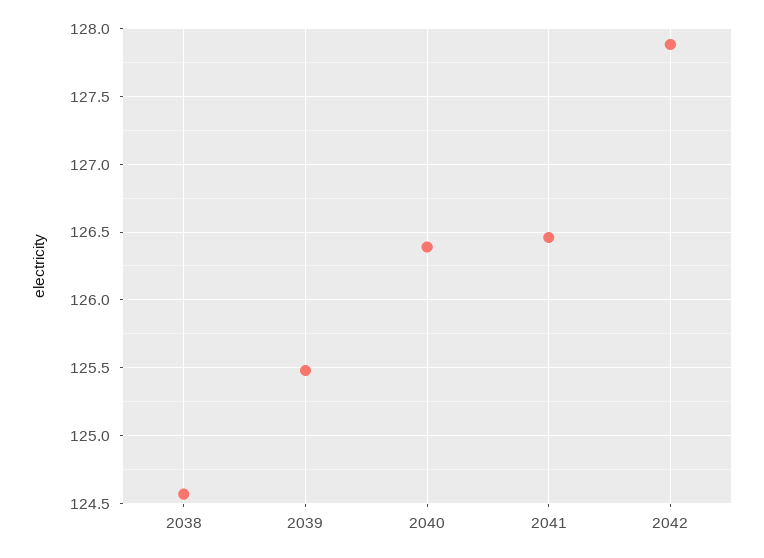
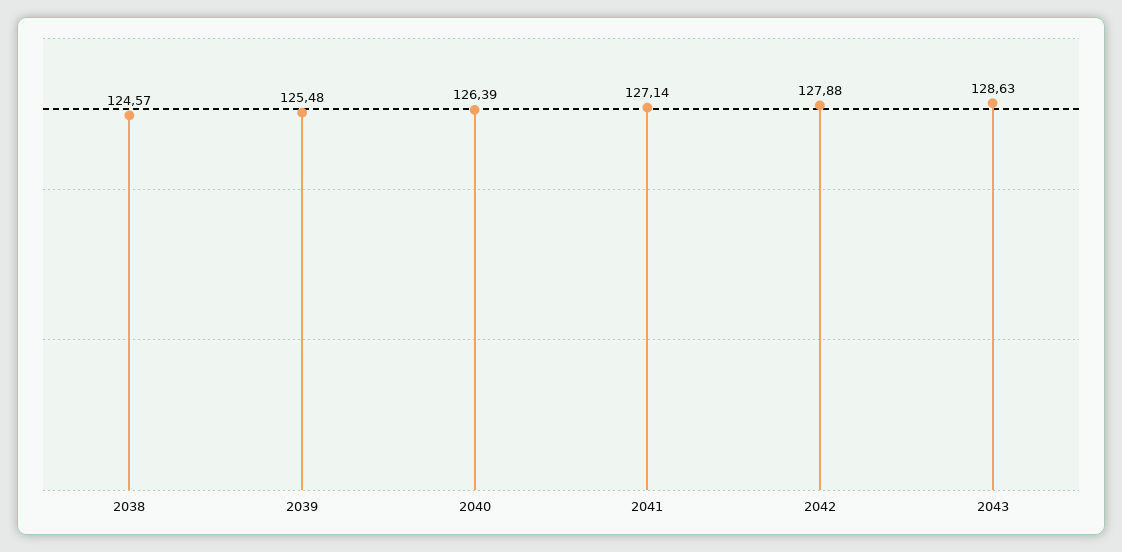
2041: 126.45 -> 127.14
2043: none -> 128.63

